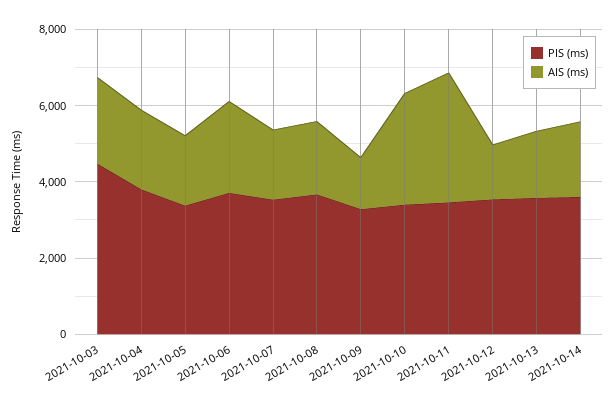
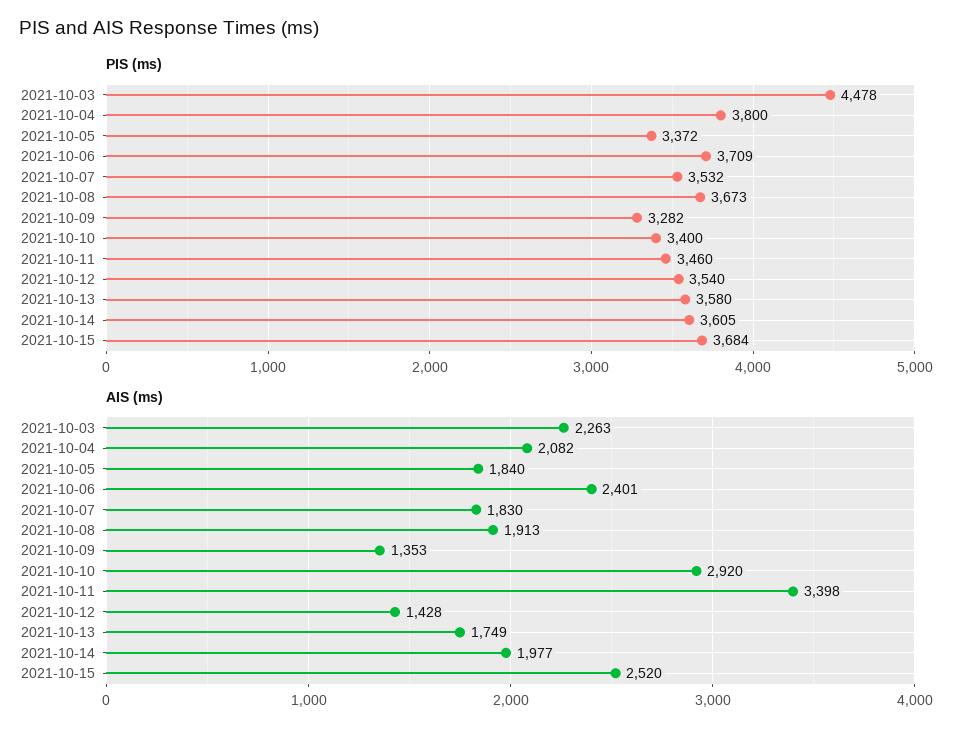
PIS (ms), 2021-10-15: none -> 3684
AIS (ms), 2021-10-15: none -> 2520

